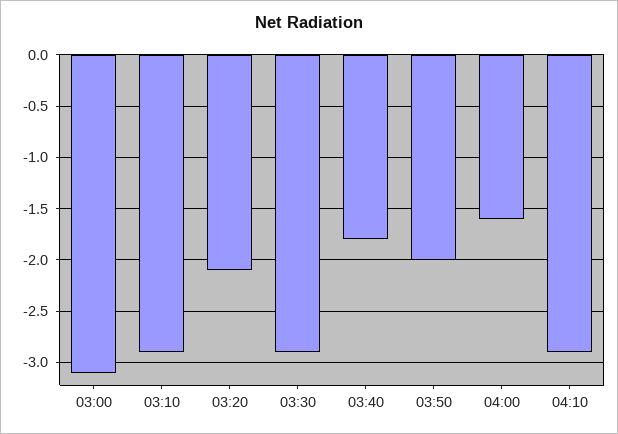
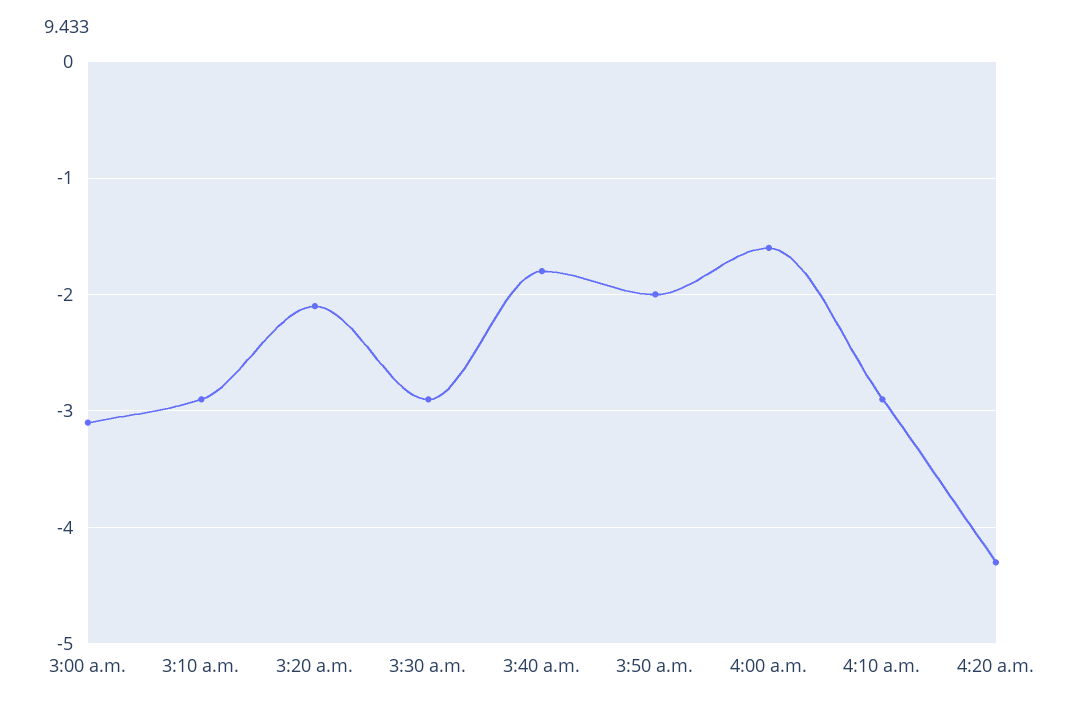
4:20 a.m.: none -> -4.3

